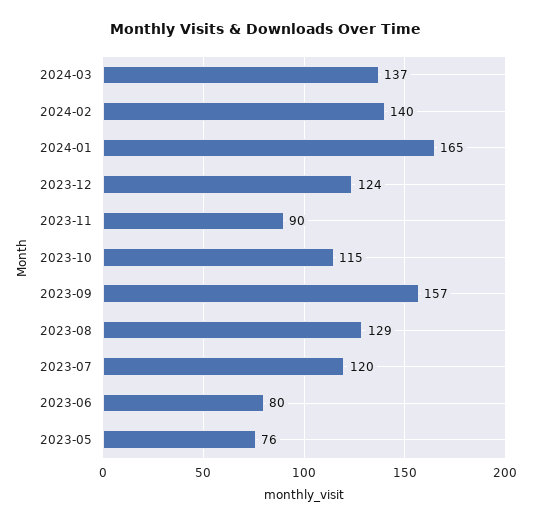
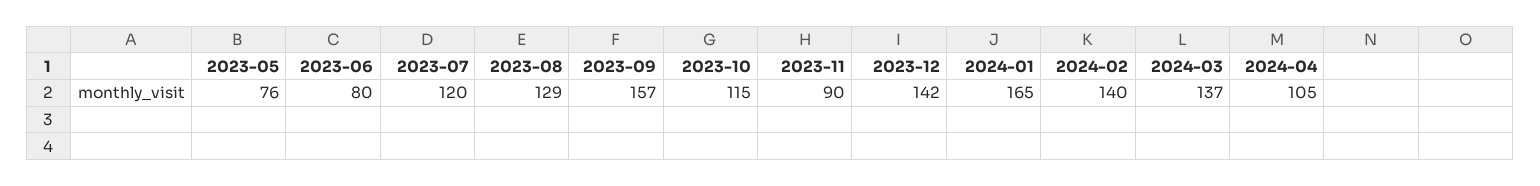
2023-12: 124 -> 142
2024-04: none -> 105

